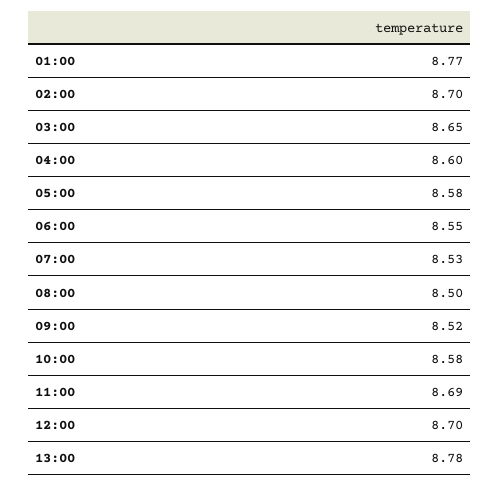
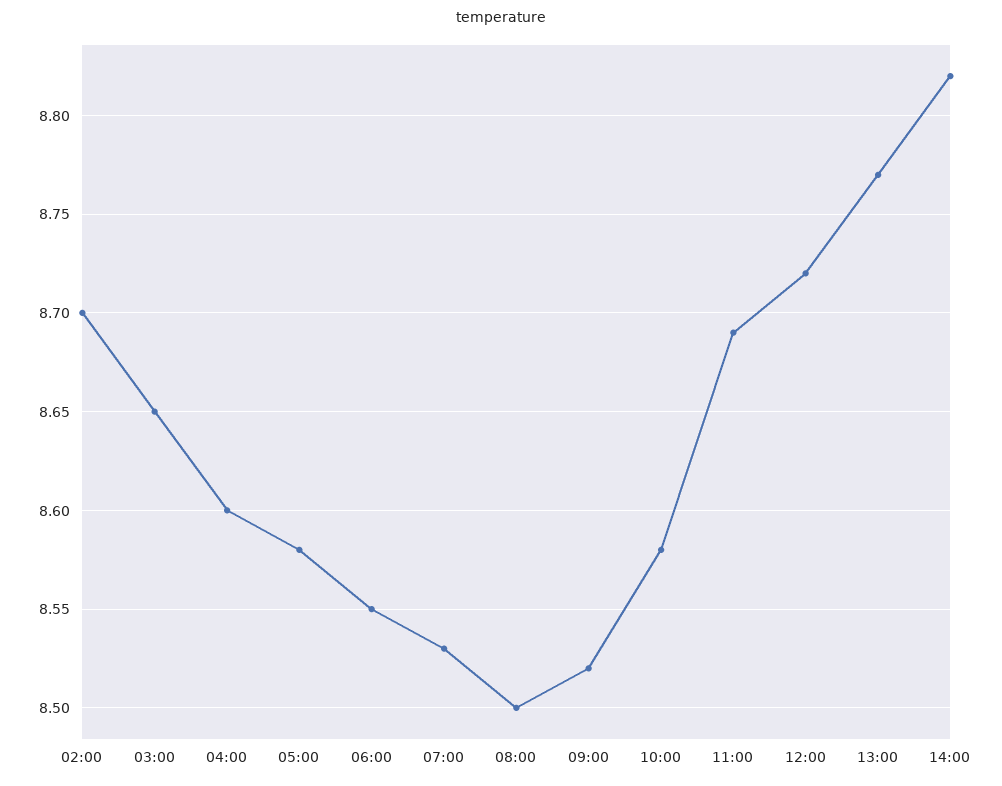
01:00: 8.77 -> none
12:00: 8.7 -> 8.72
13:00: 8.78 -> 8.77
14:00: none -> 8.82

